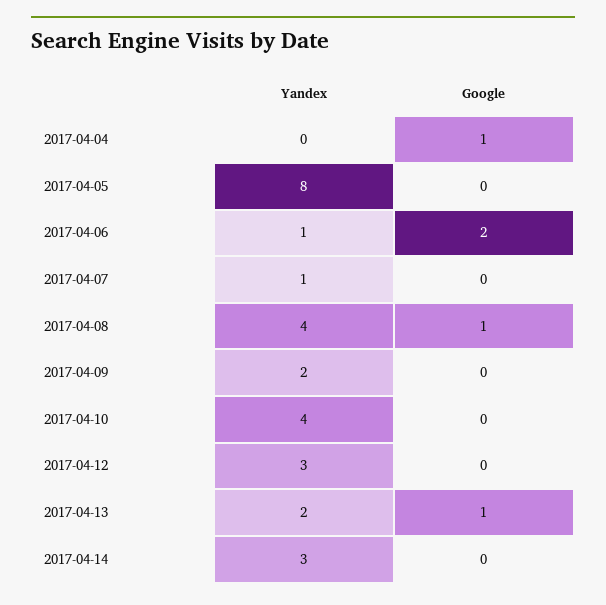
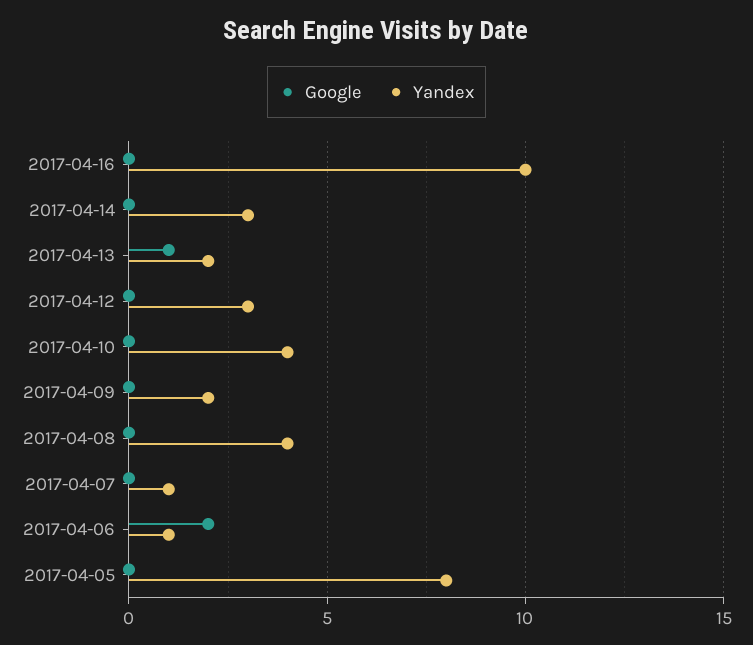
Yandex, 2017-04-04: 0 -> none
Google, 2017-04-04: 1 -> none
Google, 2017-04-08: 1 -> 0
Google, 2017-04-16: none -> 0
Yandex, 2017-04-16: none -> 10

